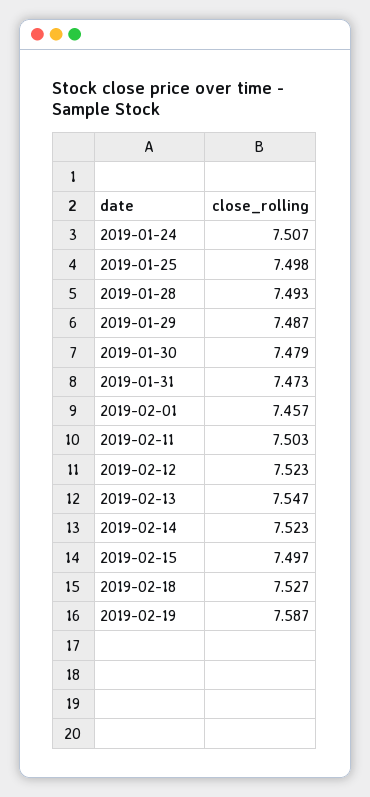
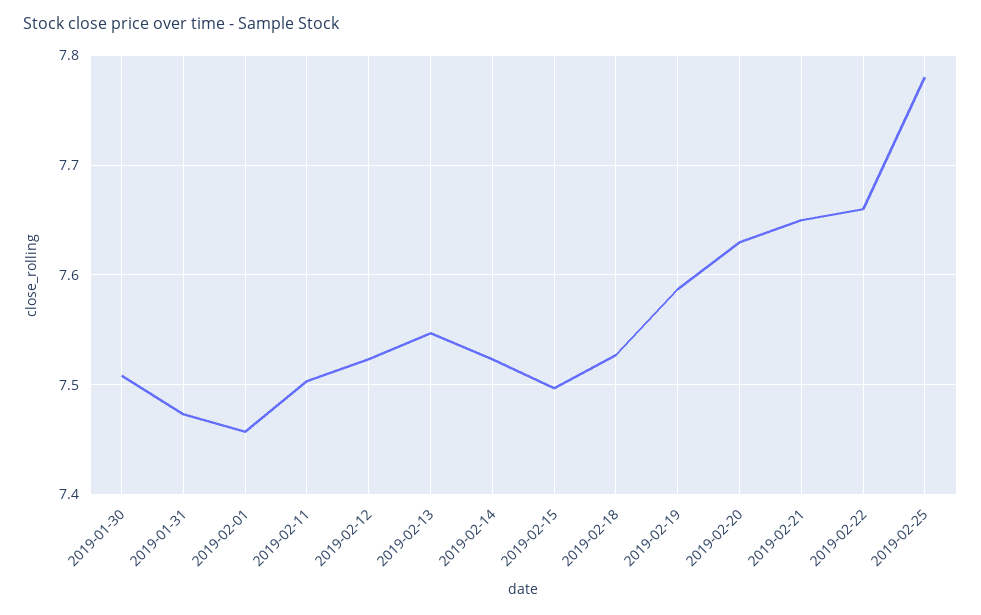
2019-01-24: 7.507 -> none
2019-01-25: 7.498 -> none
2019-01-28: 7.493 -> none
2019-01-29: 7.487 -> none
2019-01-30: 7.479 -> 7.51
2019-02-20: none -> 7.63
2019-02-21: none -> 7.65
2019-02-22: none -> 7.66
2019-02-25: none -> 7.78

